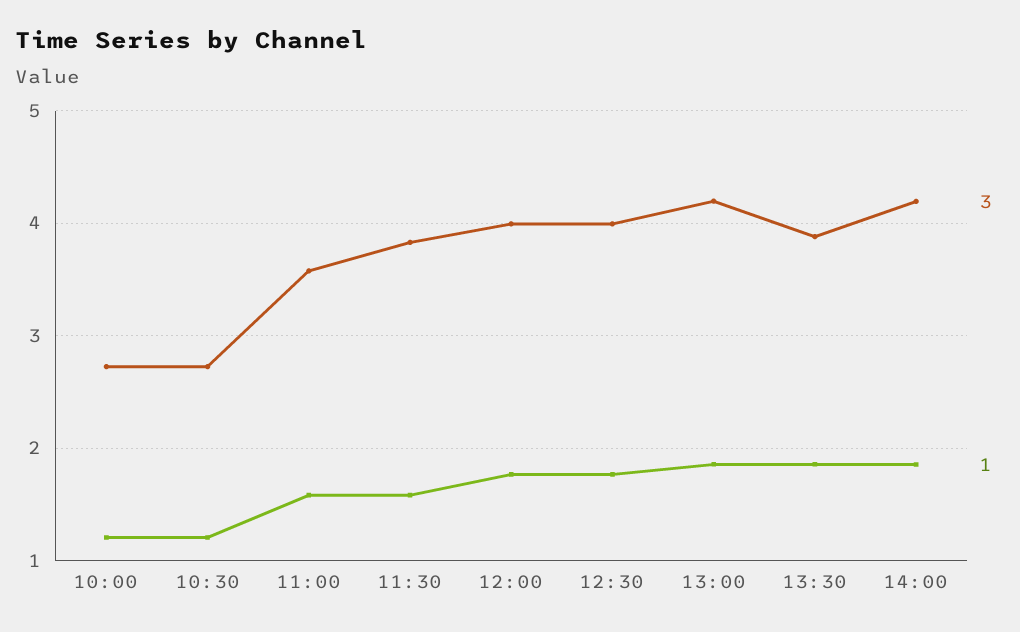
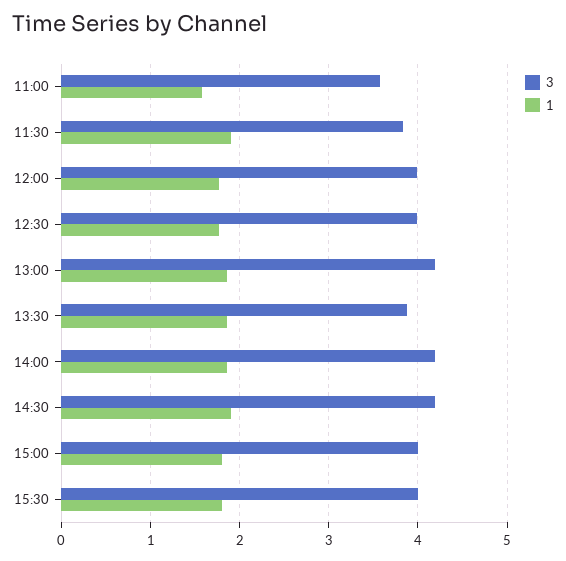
3, 10:00: 2.7 -> none
1, 10:00: 1.2 -> none
3, 10:30: 2.7 -> none
1, 10:30: 1.2 -> none
1, 11:30: 1.6 -> 1.9
3, 14:30: none -> 4.2
1, 14:30: none -> 1.9
3, 15:00: none -> 4
1, 15:00: none -> 1.8
3, 15:30: none -> 4
1, 15:30: none -> 1.8

